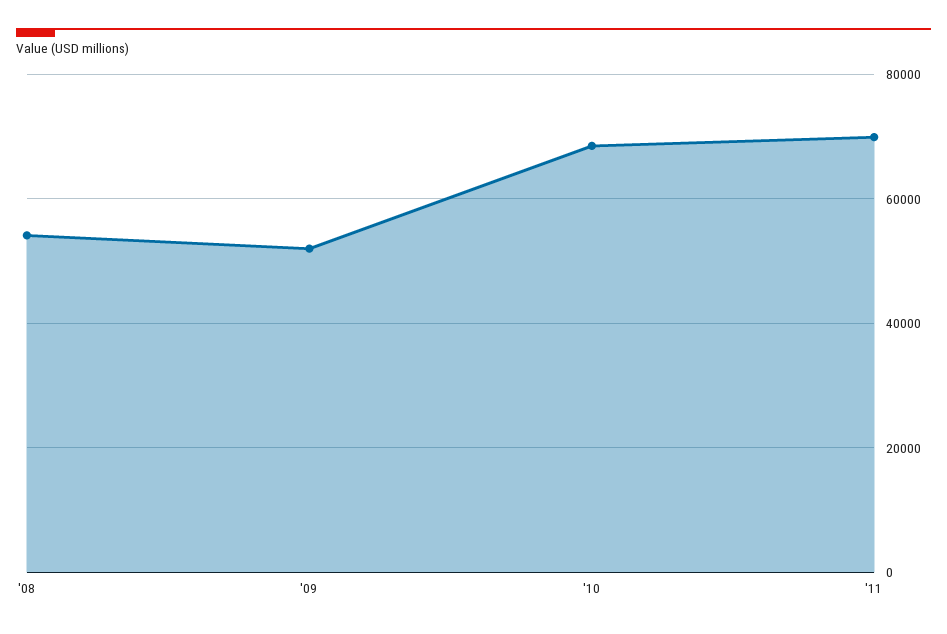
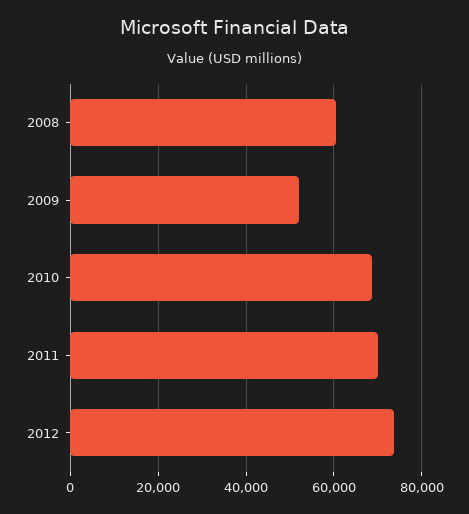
'08: 54000 -> 60000
2012: none -> 74000

